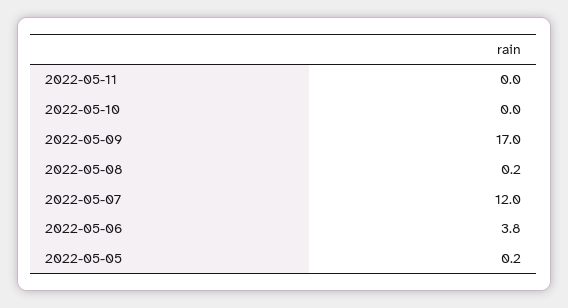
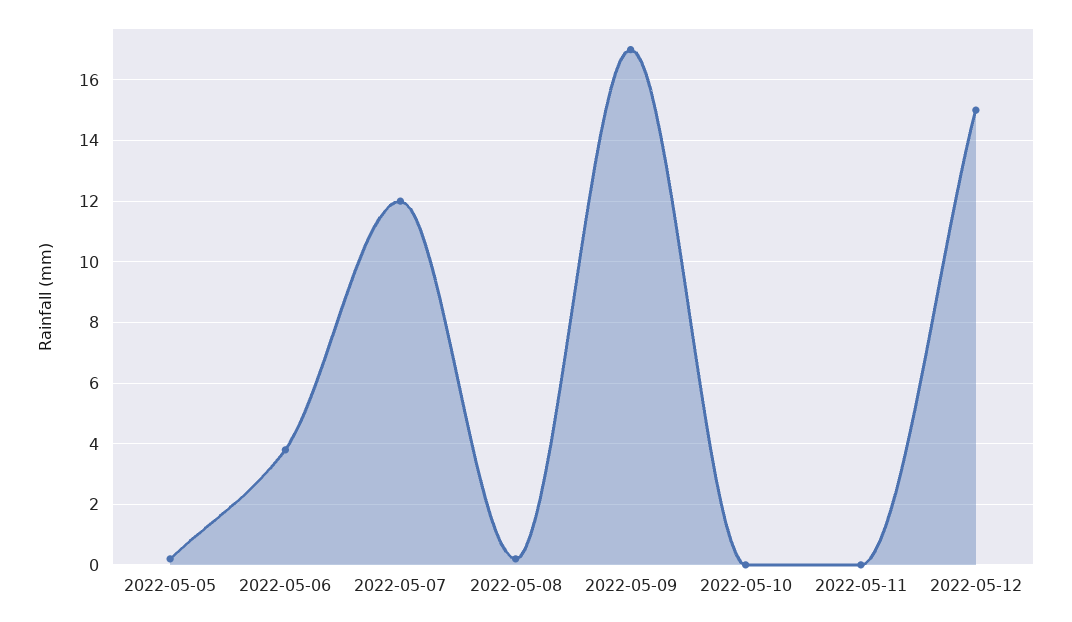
2022-05-12: none -> 15

